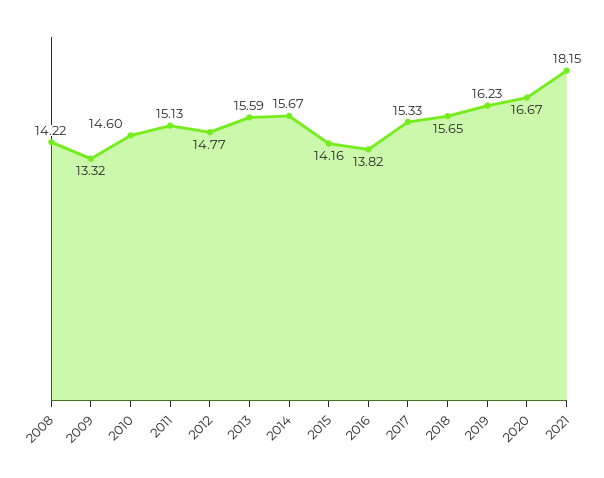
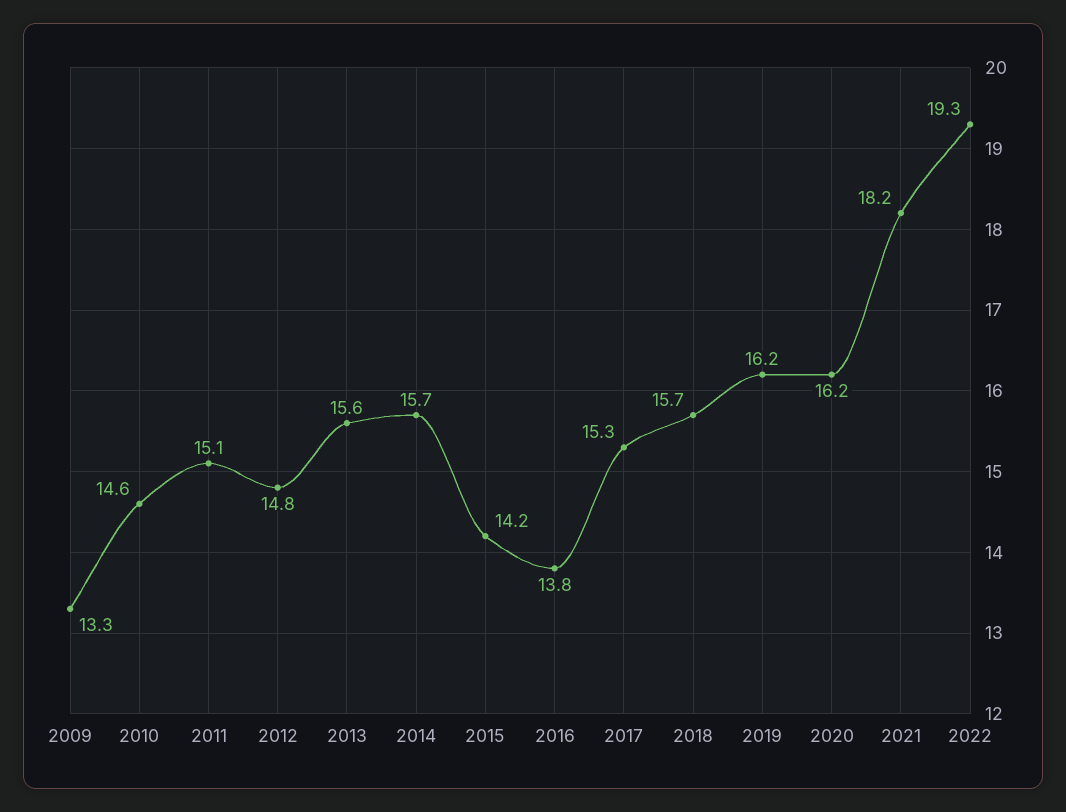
2008: 14.22 -> none
2020: 16.67 -> 16.2
2022: none -> 19.3

